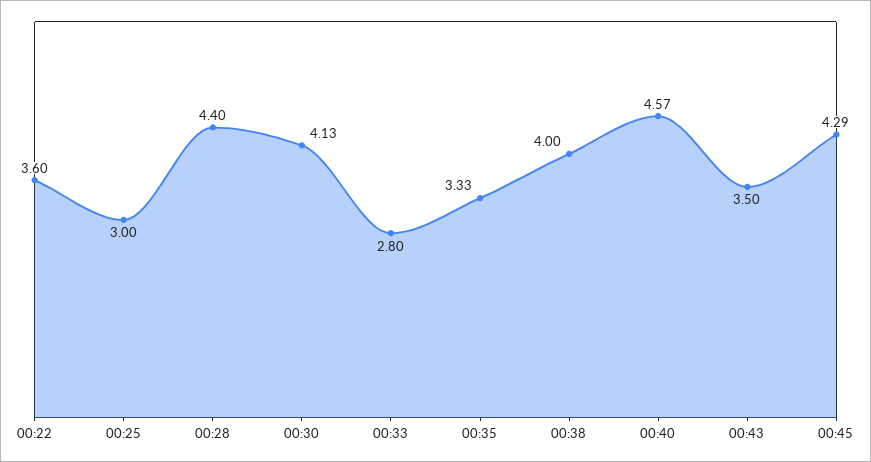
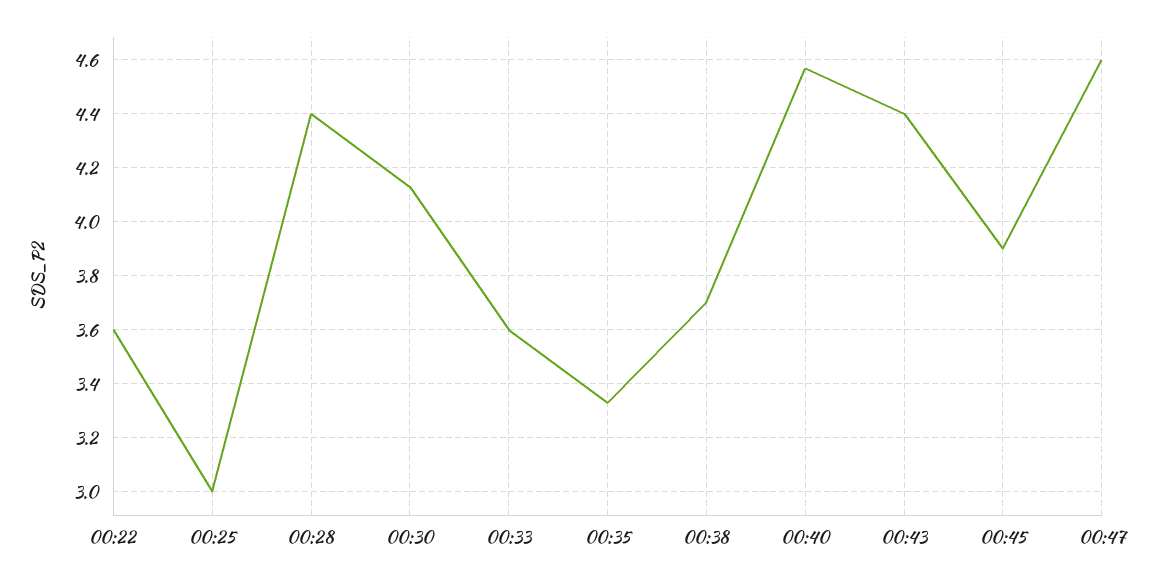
00:33: 2.8 -> 3.6
00:38: 4 -> 3.7
00:43: 3.5 -> 4.4
00:45: 4.29 -> 3.9
00:47: none -> 4.6

